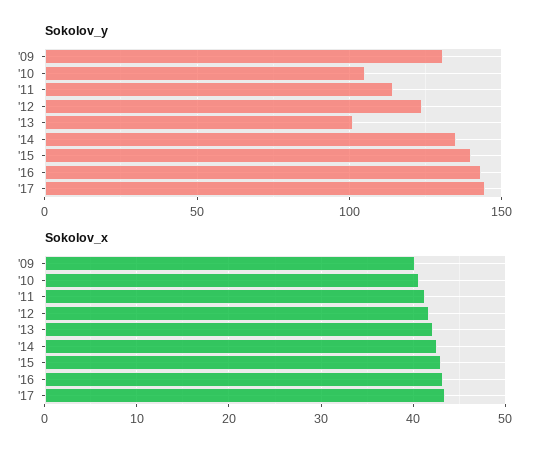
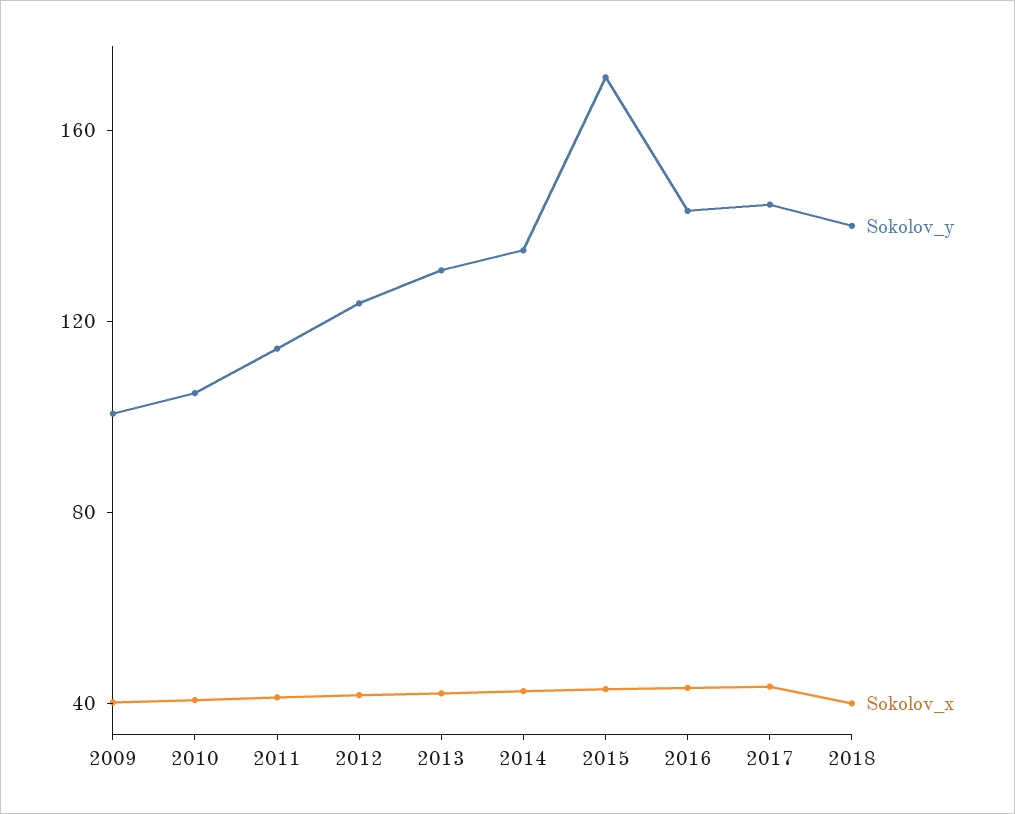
Sokolov_y, '09: 130 -> 100
Sokolov_y, '13: 100 -> 130
Sokolov_y, '15: 140 -> 170
Sokolov_y, 2018: none -> 140
Sokolov_x, 2018: none -> 40

